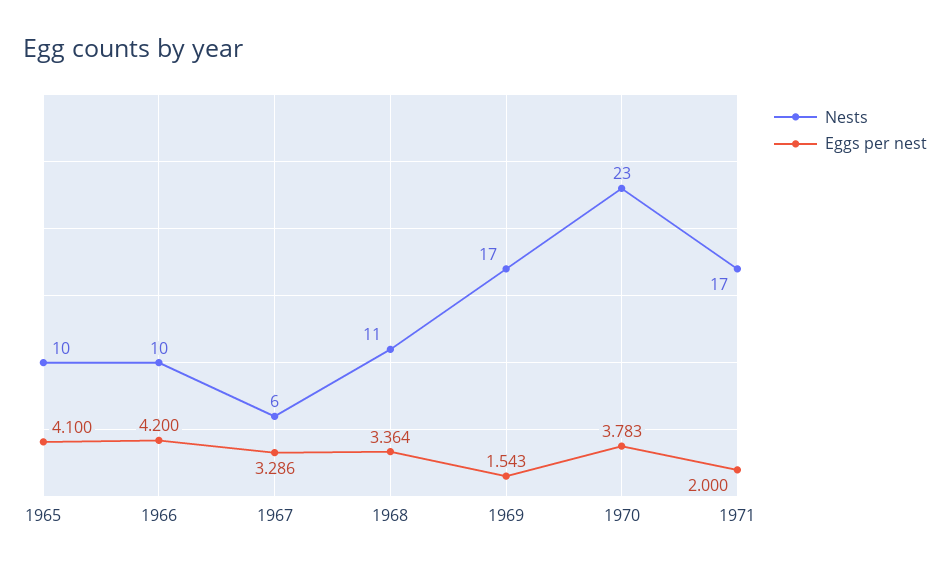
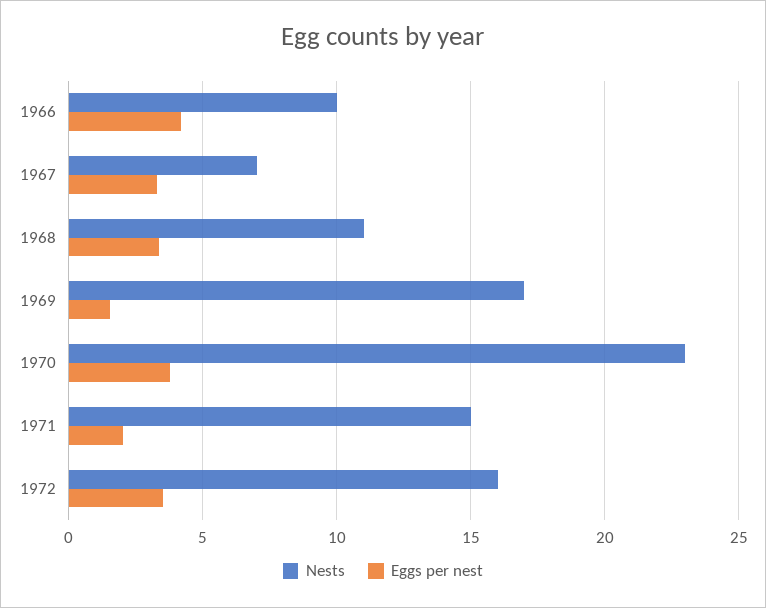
Nests, 1965: 10 -> none
Eggs per nest, 1965: 4.1 -> none
Nests, 1967: 6 -> 7
Nests, 1971: 17 -> 15
Nests, 1972: none -> 16
Eggs per nest, 1972: none -> 3.5

